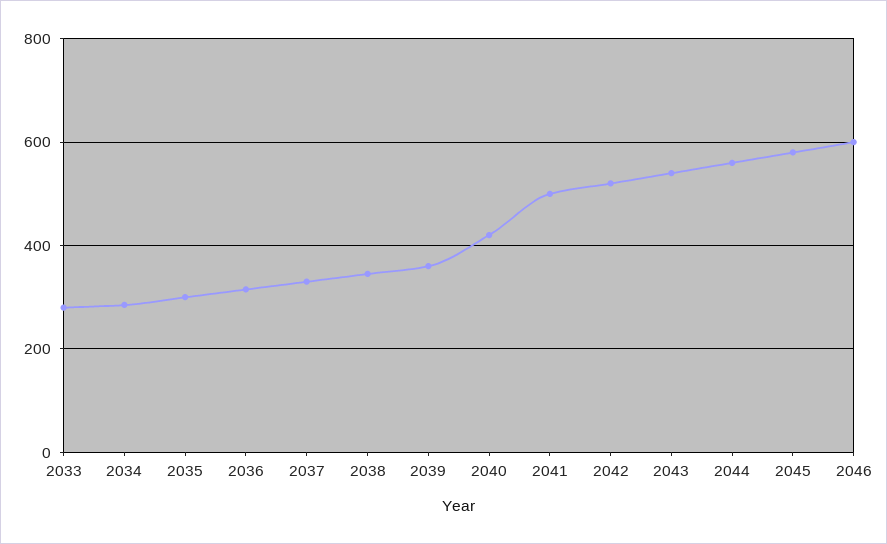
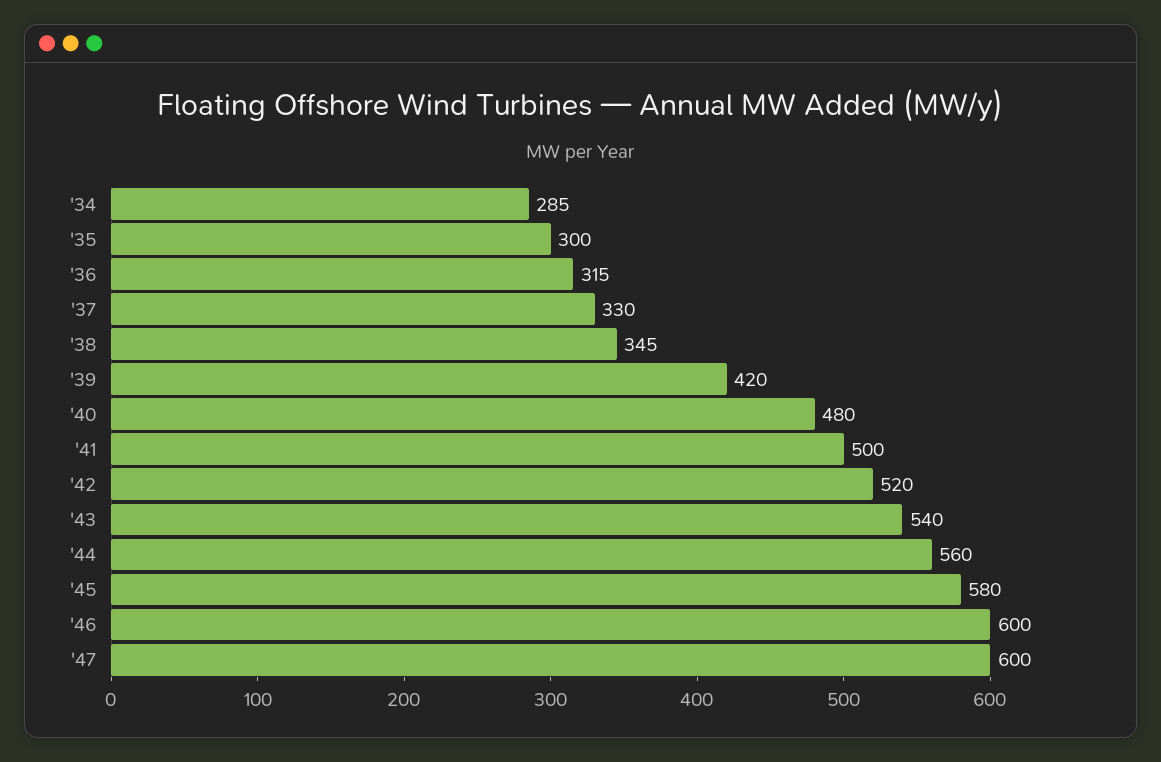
2033: 280 -> none
2039: 360 -> 420
2040: 420 -> 480
'47: none -> 600

